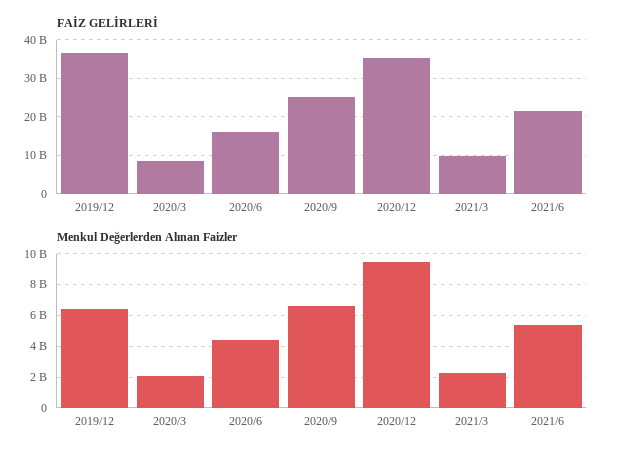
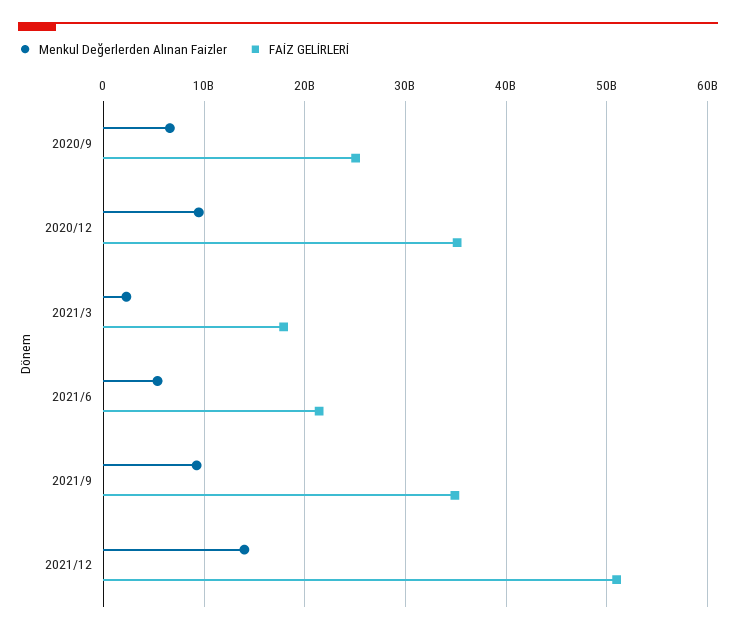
FAİZ GELİRLERİ, 2019/12: 36000000000 -> none
FAİZ GELİRLERİ, 2020/3: 8000000000 -> none
FAİZ GELİRLERİ, 2020/6: 16000000000 -> none
FAİZ GELİRLERİ, 2021/3: 10000000000 -> 18000000000
Menkul Değerlerden Alınan Faizler, 2019/12: 6500000000 -> none
Menkul Değerlerden Alınan Faizler, 2020/3: 2000000000 -> none
Menkul Değerlerden Alınan Faizler, 2020/6: 4500000000 -> none
Menkul Değerlerden Alınan Faizler, 2021/9: none -> 9000000000
FAİZ GELİRLERİ, 2021/9: none -> 35000000000
Menkul Değerlerden Alınan Faizler, 2021/12: none -> 14000000000
FAİZ GELİRLERİ, 2021/12: none -> 51000000000

